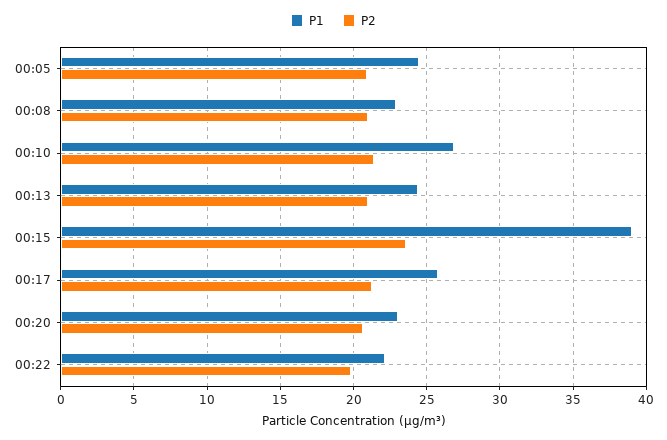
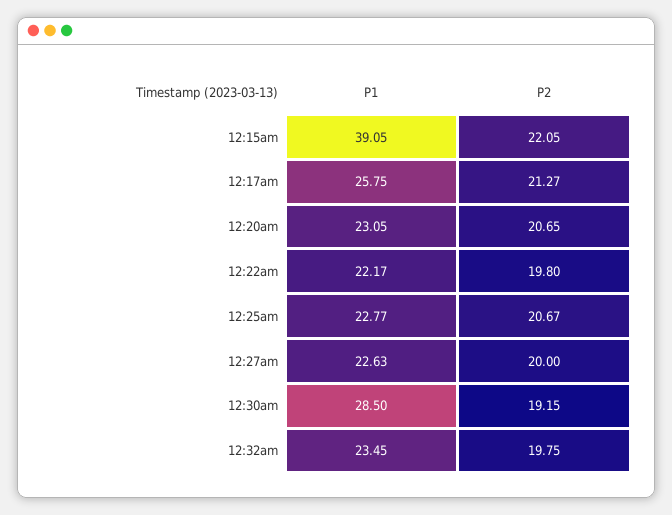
P1, 00:05: 24.5 -> none
P2, 00:05: 21 -> none
P1, 00:08: 23 -> none
P2, 00:08: 21 -> none
P1, 00:10: 27 -> none
P2, 00:10: 21.5 -> none
P1, 00:13: 24.5 -> none
P2, 00:13: 21 -> none
P2, 00:15: 23.5 -> 22.05
P1, 12:25am: none -> 22.77
P2, 12:25am: none -> 20.67
P1, 12:27am: none -> 22.63
P2, 12:27am: none -> 20
P1, 12:30am: none -> 28.5
P2, 12:30am: none -> 19.15
P1, 12:32am: none -> 23.45
P2, 12:32am: none -> 19.75

